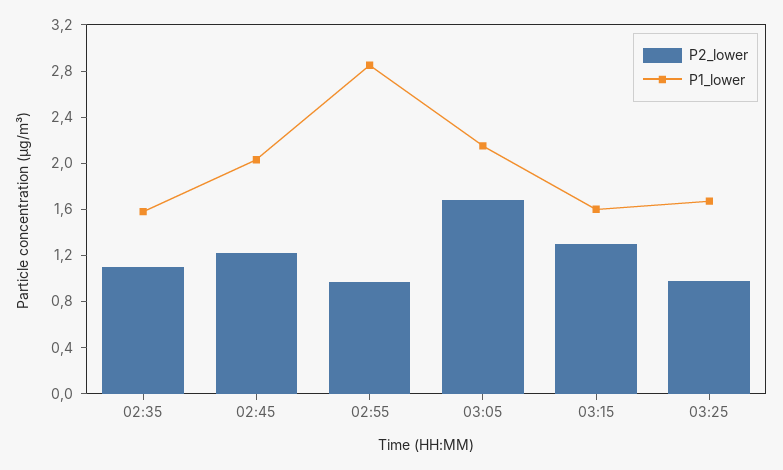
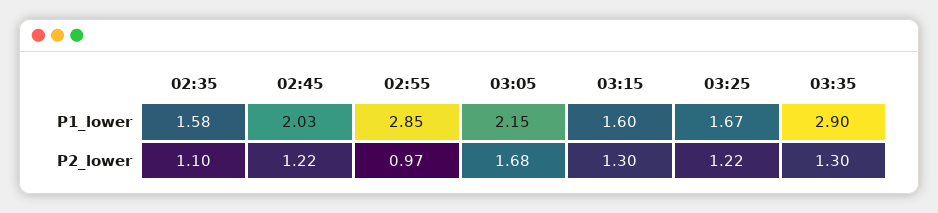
P2_lower, 03:25: 1 -> 1.22
P1_lower, 03:35: none -> 2.9
P2_lower, 03:35: none -> 1.3

